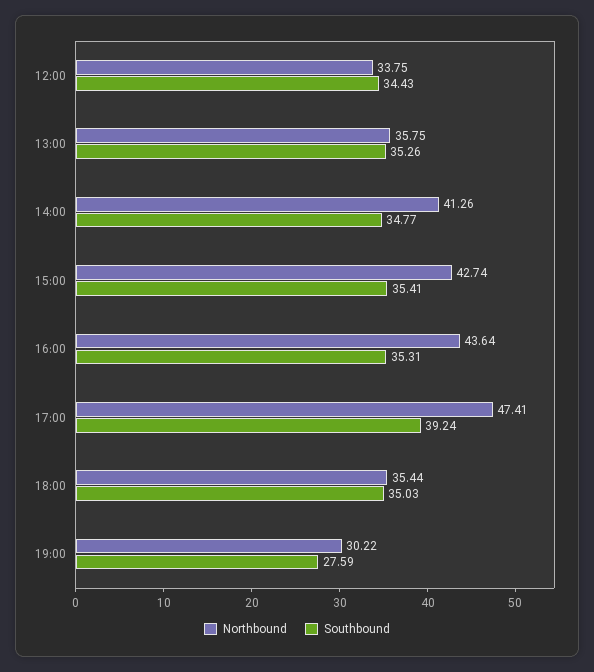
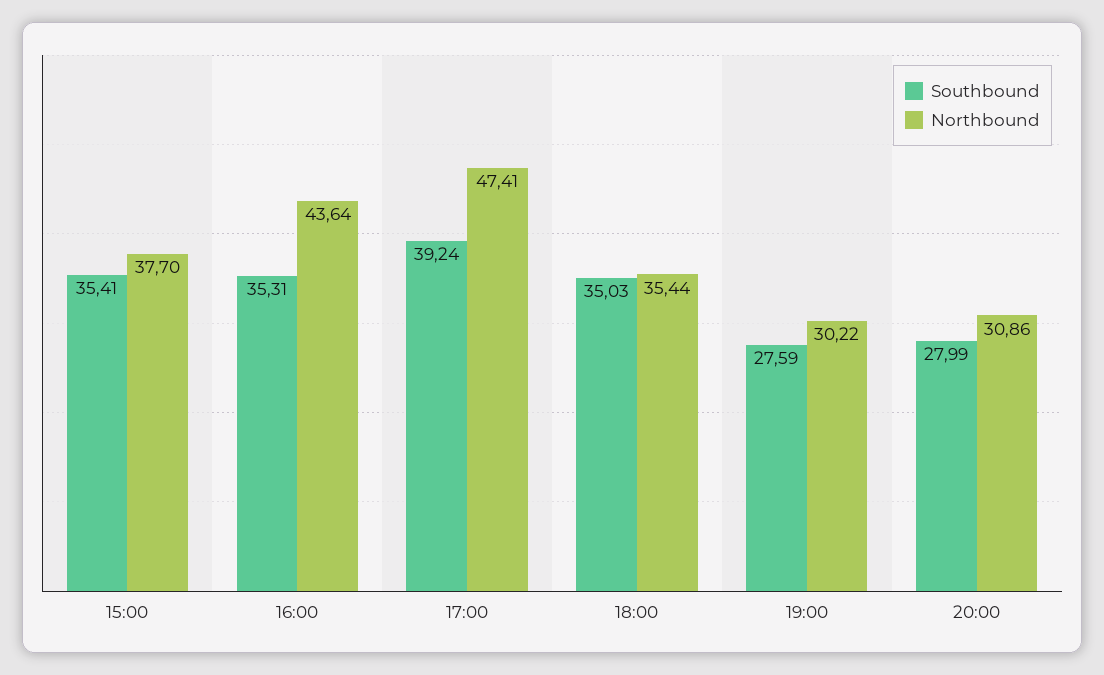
Northbound, 12:00: 33.75 -> none
Southbound, 12:00: 34.43 -> none
Northbound, 13:00: 35.75 -> none
Southbound, 13:00: 35.26 -> none
Northbound, 14:00: 41.26 -> none
Southbound, 14:00: 34.77 -> none
Northbound, 15:00: 42.74 -> 37.7
Southbound, 20:00: none -> 27.99
Northbound, 20:00: none -> 30.86

